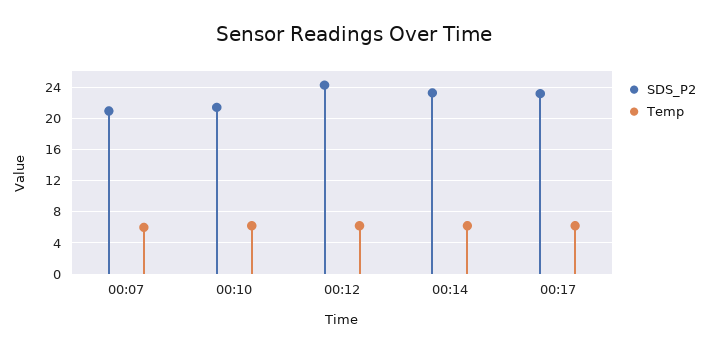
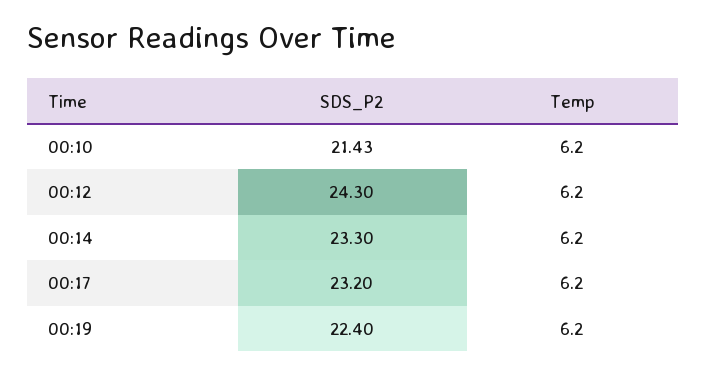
SDS_P2, 00:07: 21 -> none
Temp, 00:07: 6 -> none
SDS_P2, 00:19: none -> 22.4
Temp, 00:19: none -> 6.2

